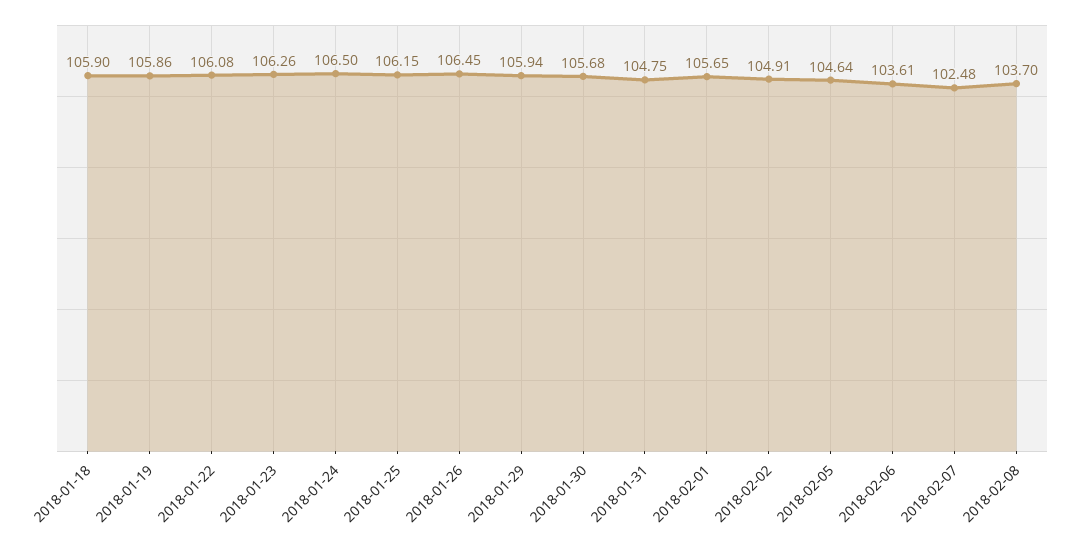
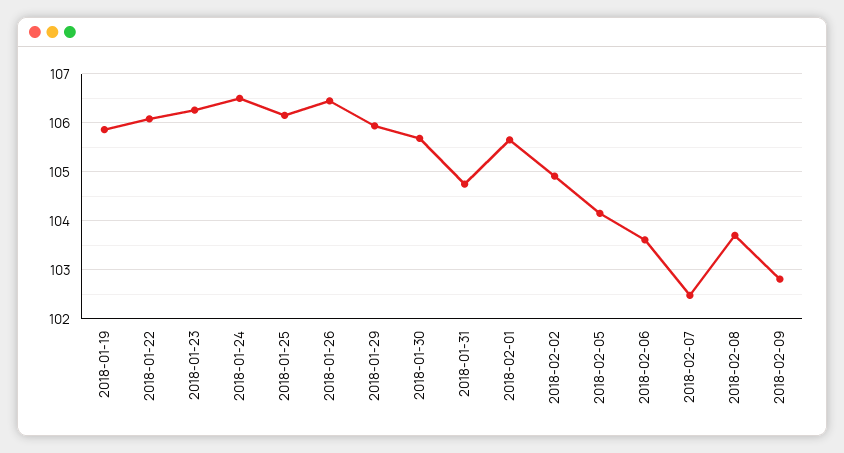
2018-01-18: 105.9 -> none
2018-02-05: 104.64 -> 104.2
2018-02-09: none -> 102.8

